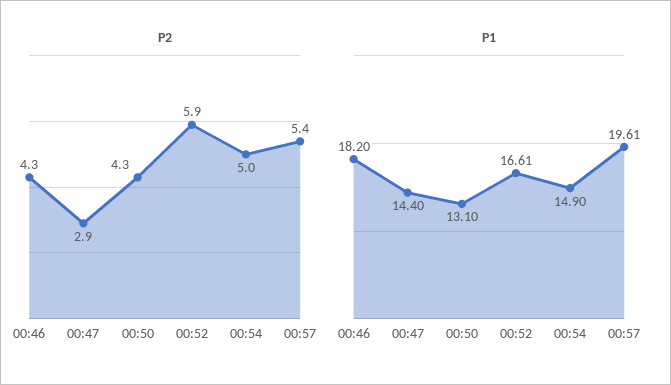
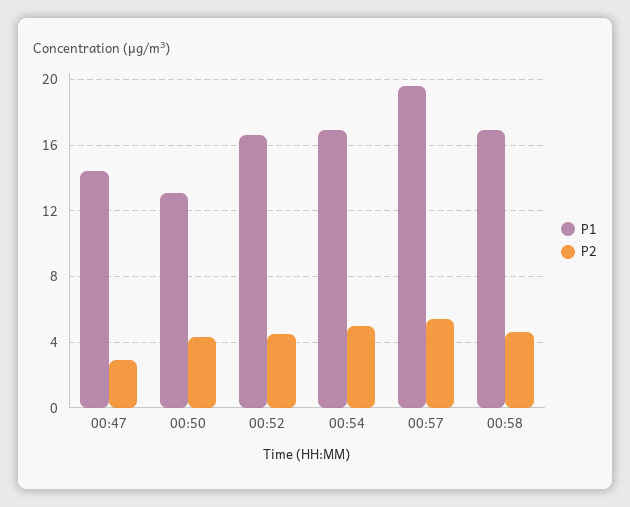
P2, 00:46: 4.3 -> none
P2, 00:52: 5.9 -> 4.5
P1, 00:46: 18.2 -> none
P1, 00:54: 14.9 -> 17
P1, 00:58: none -> 17
P2, 00:58: none -> 4.5

